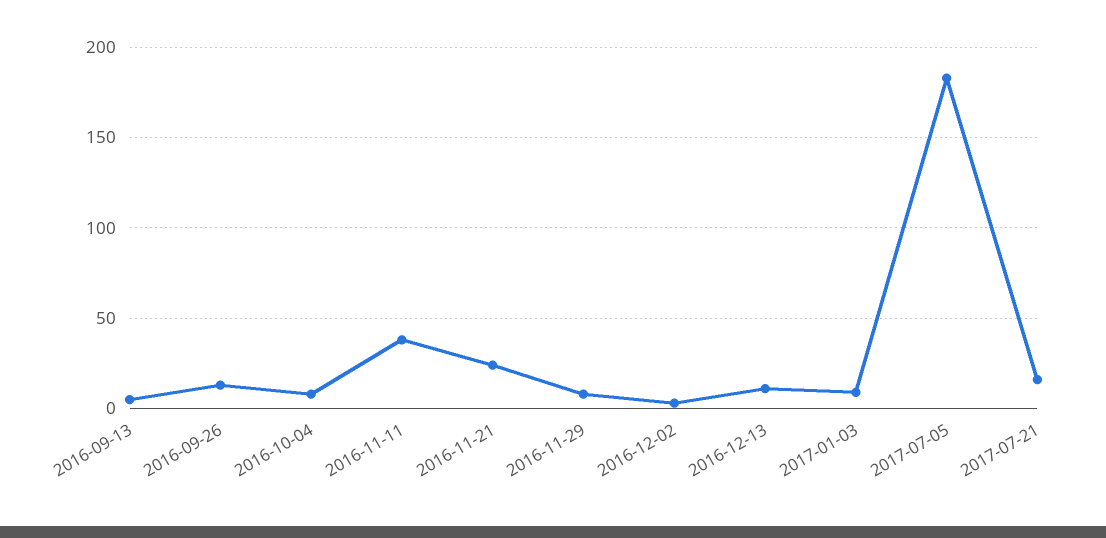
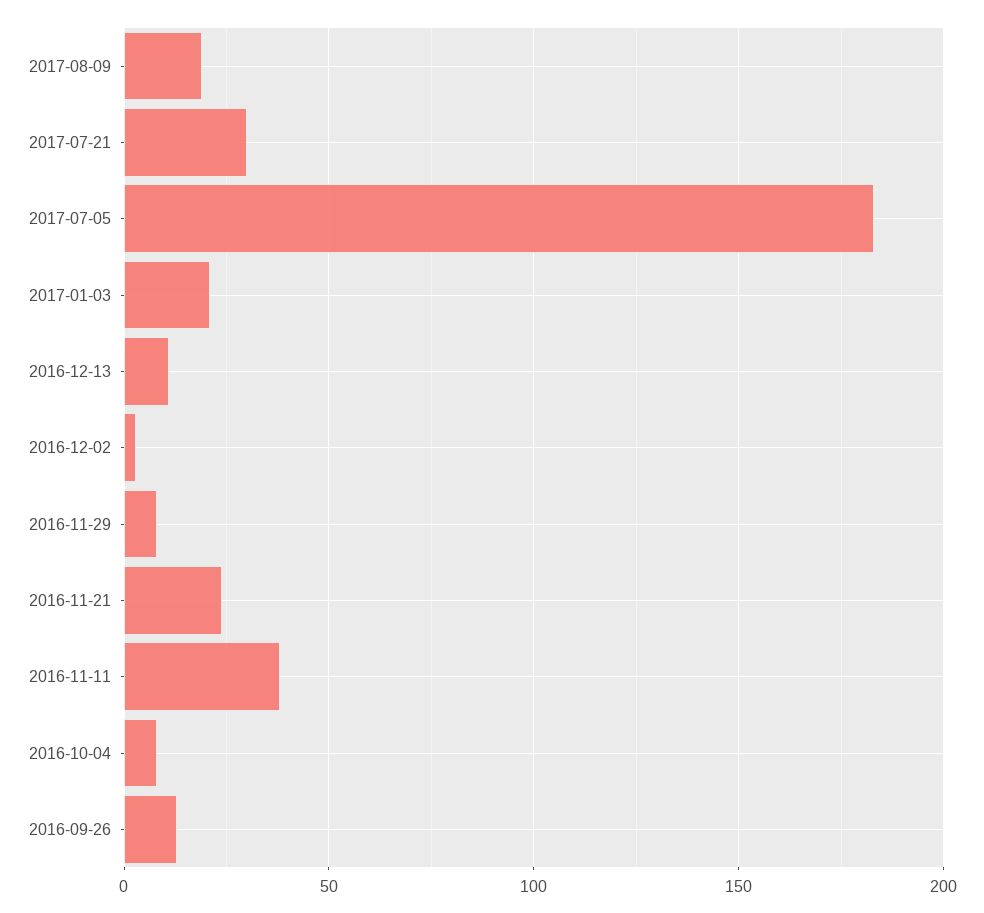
2016-09-13: 5 -> none
2017-01-03: 10 -> 20
2017-07-21: 15 -> 30
2017-08-09: none -> 20

